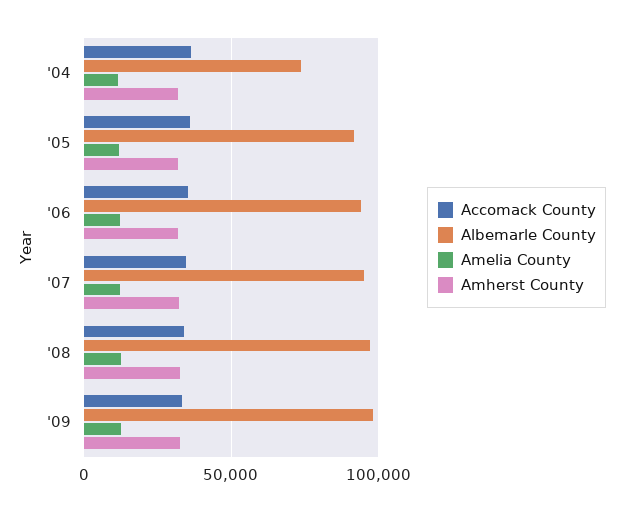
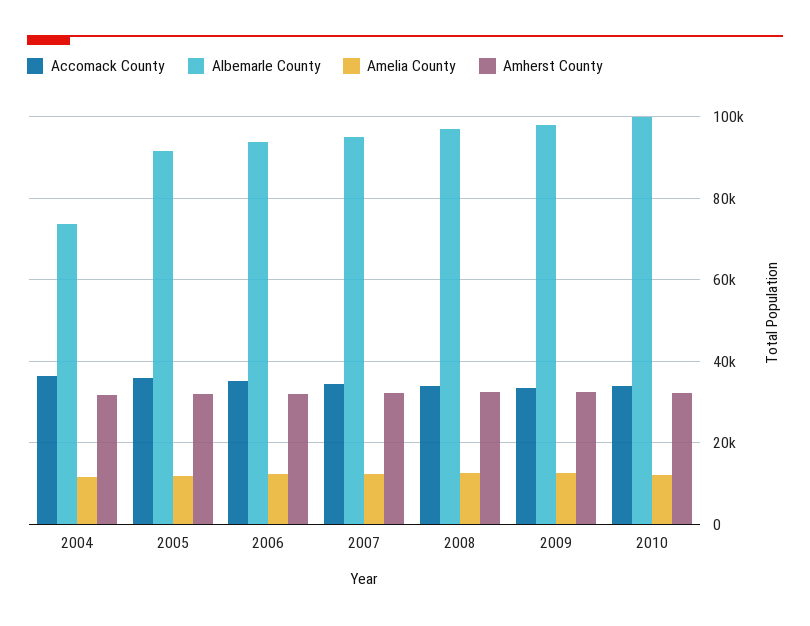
Accomack County, 2010: none -> 34000
Albemarle County, 2010: none -> 100000
Amelia County, 2010: none -> 12000
Amherst County, 2010: none -> 32000

